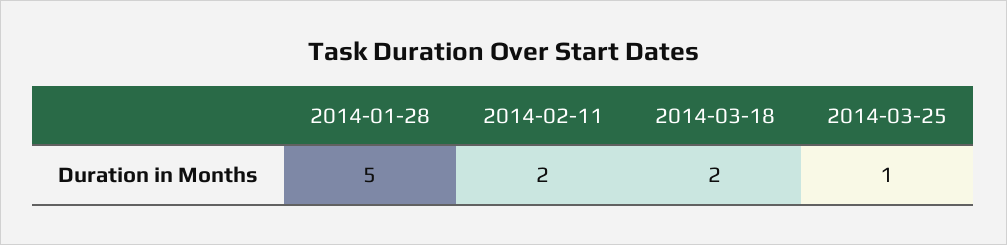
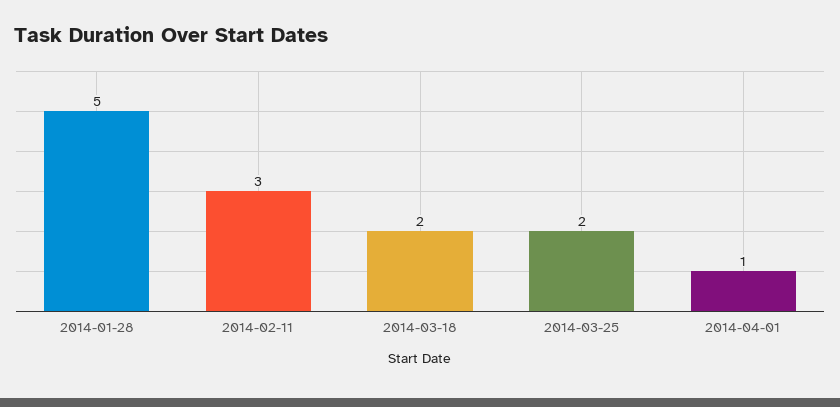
2014-02-11: 2 -> 3
2014-03-25: 1 -> 2
2014-04-01: none -> 1

